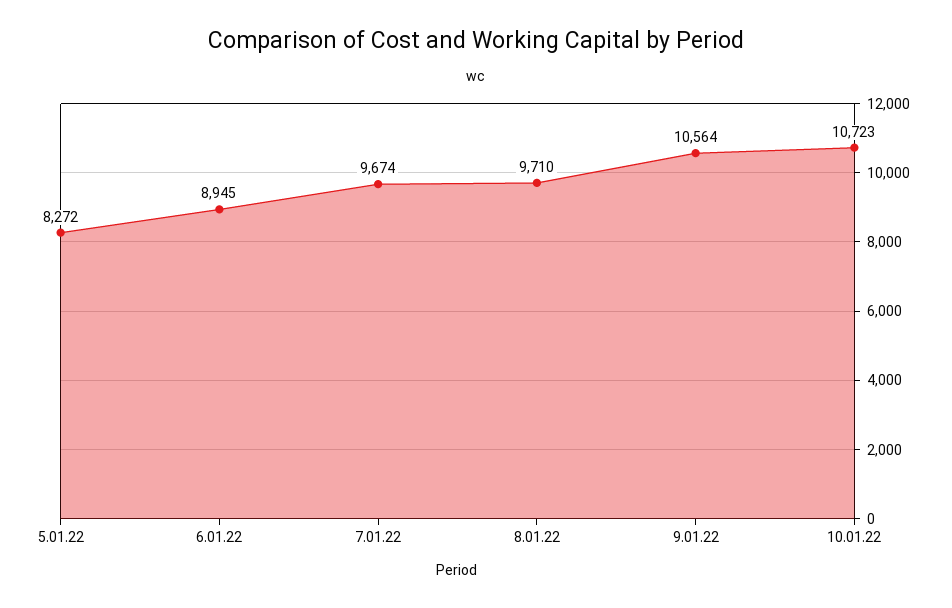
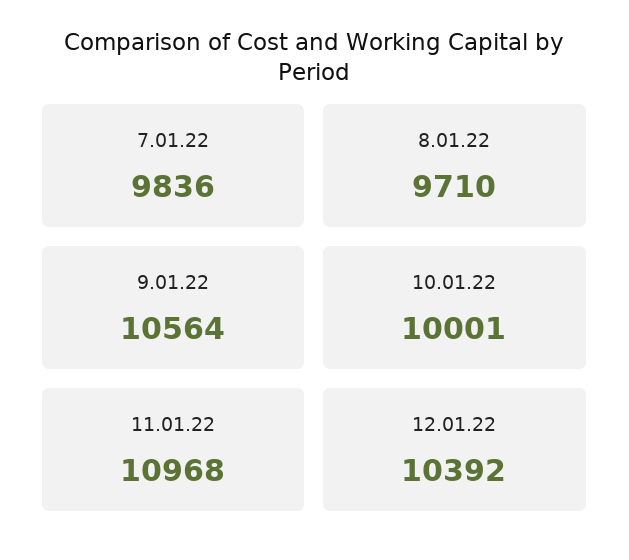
5.01.22: 8272 -> none
6.01.22: 8945 -> none
7.01.22: 9674 -> 9836
10.01.22: 10723 -> 10001
11.01.22: none -> 10968
12.01.22: none -> 10392

